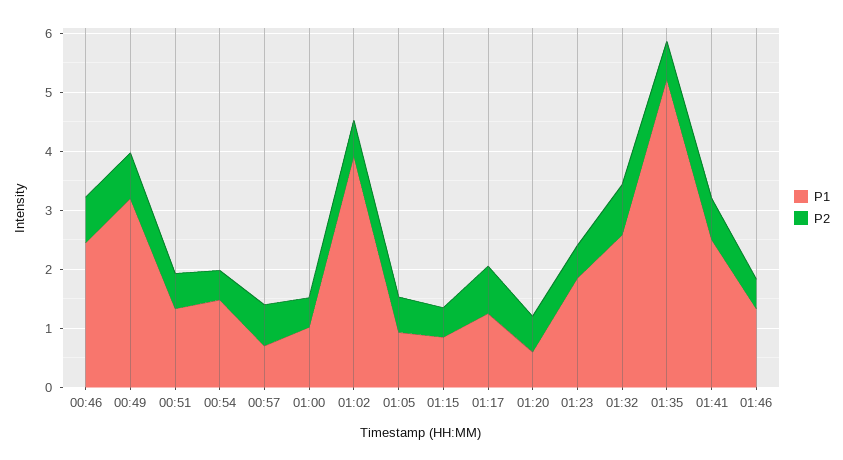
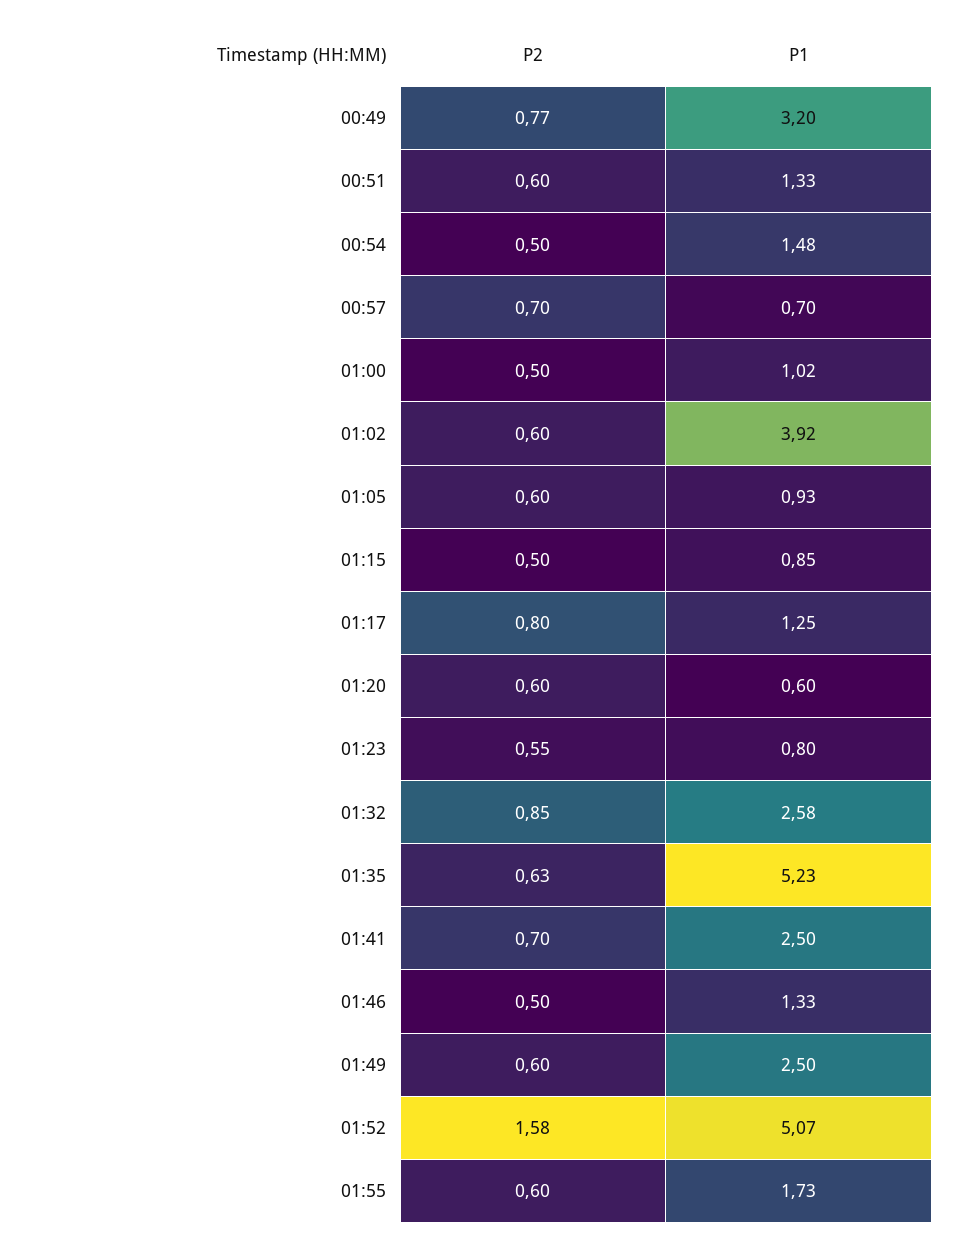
P1, 00:46: 2.4 -> none
P2, 00:46: 0.8 -> none
P1, 01:23: 1.8 -> 0.8
P2, 01:49: none -> 0.6
P1, 01:49: none -> 2.5
P2, 01:52: none -> 1.58
P1, 01:52: none -> 5.07
P2, 01:55: none -> 0.6
P1, 01:55: none -> 1.73

